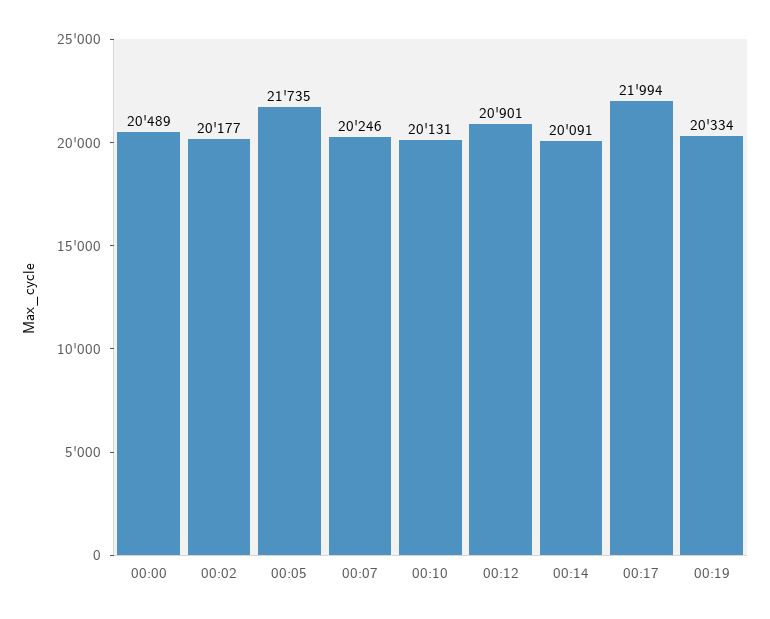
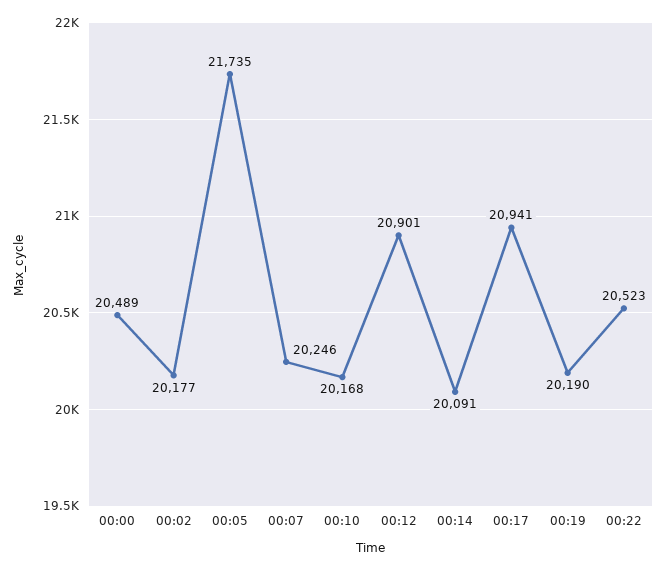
00:10: 20131 -> 20168
00:17: 21994 -> 20941
00:19: 20334 -> 20190
00:22: none -> 20523

